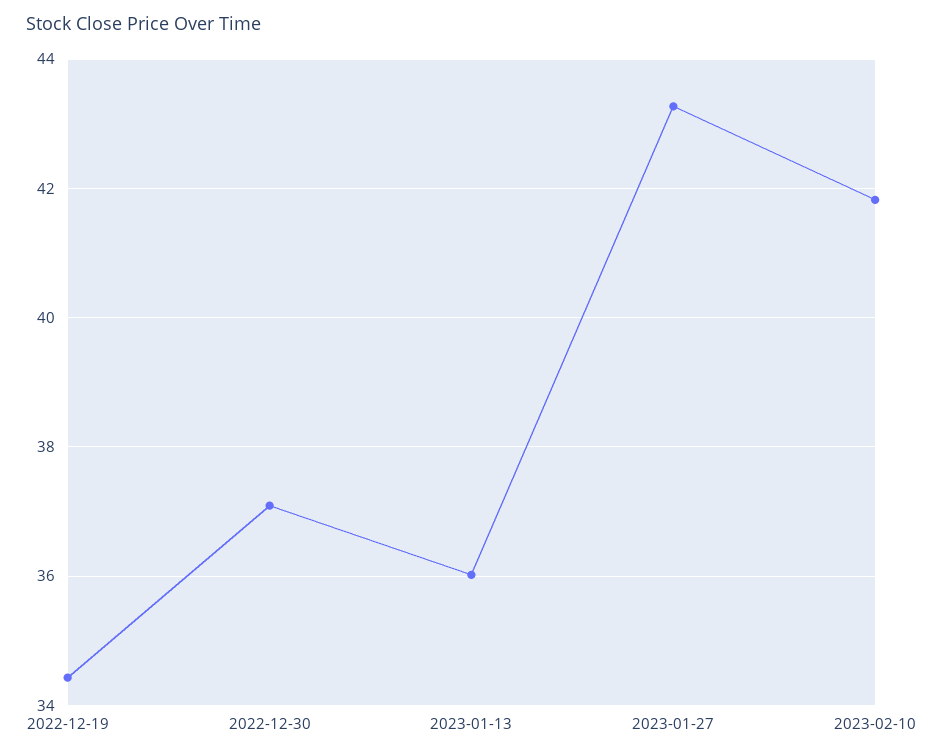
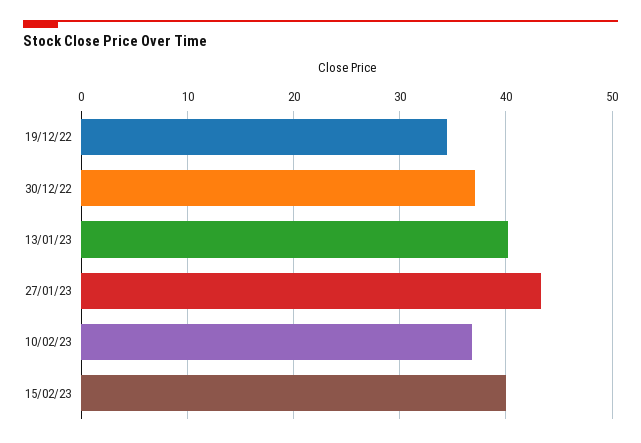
2023-01-13: 36 -> 40
2023-02-10: 41.8 -> 37
15/02/23: none -> 40

